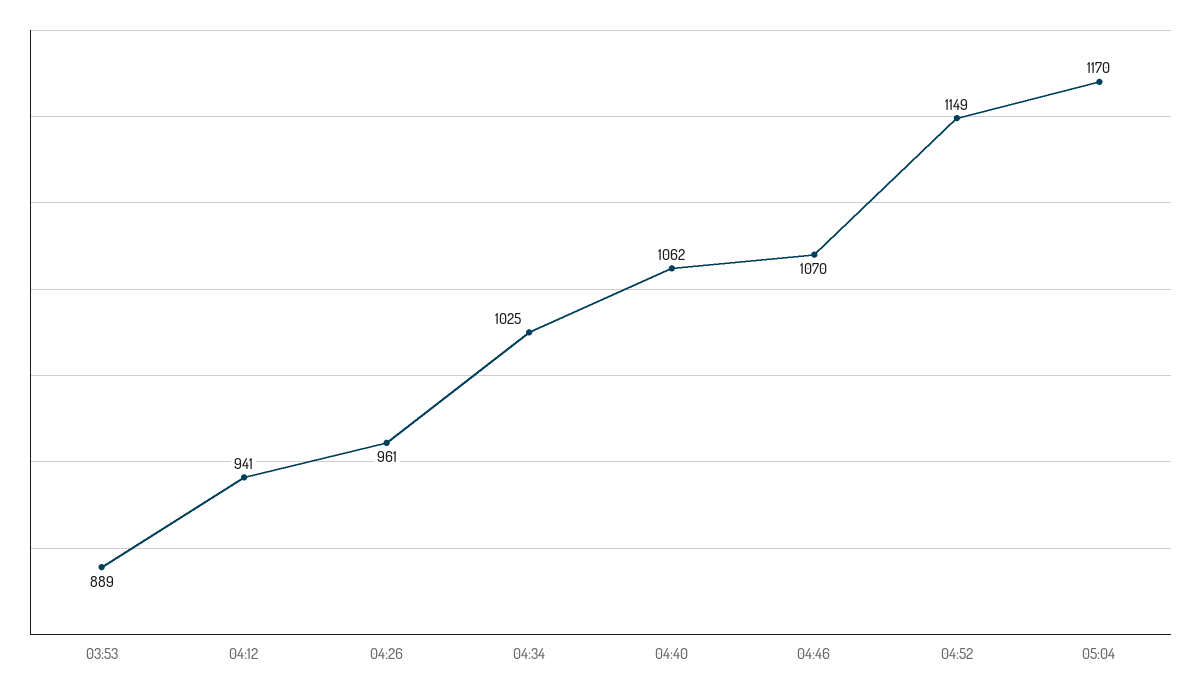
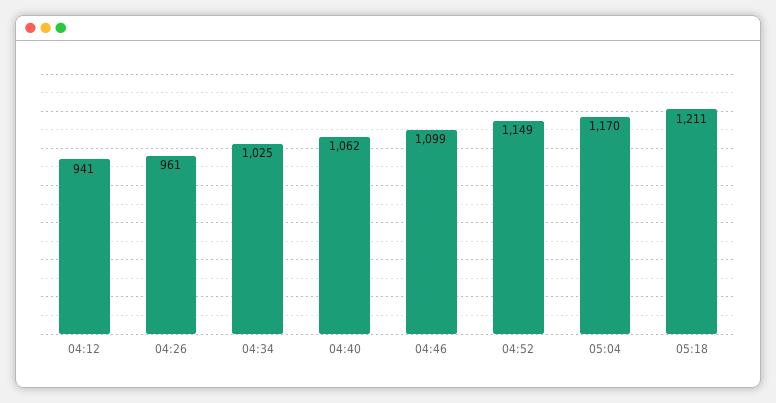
03:53: 889 -> none
04:46: 1070 -> 1099
05:18: none -> 1211

